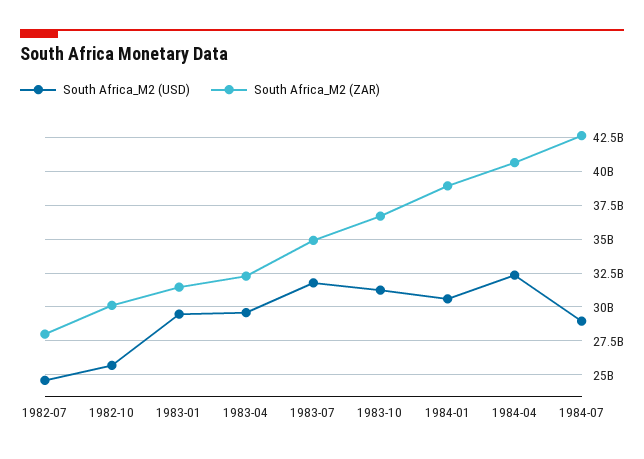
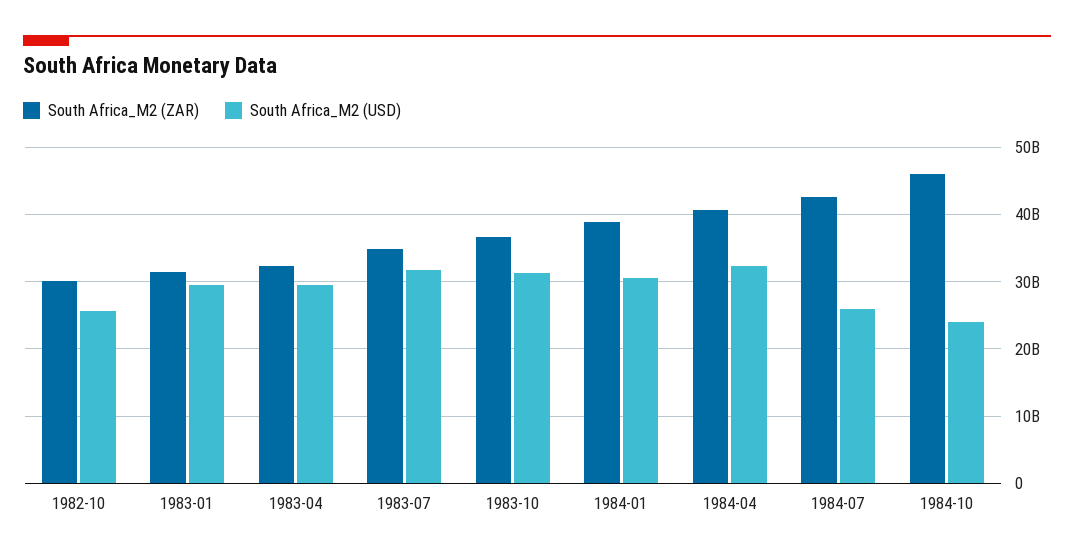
South Africa_M2 (USD), 1982-07: 24500000000 -> none
South Africa_M2 (ZAR), 1982-07: 28000000000 -> none
South Africa_M2 (USD), 1984-07: 29000000000 -> 26000000000
South Africa_M2 (ZAR), 1984-10: none -> 46000000000
South Africa_M2 (USD), 1984-10: none -> 24000000000

